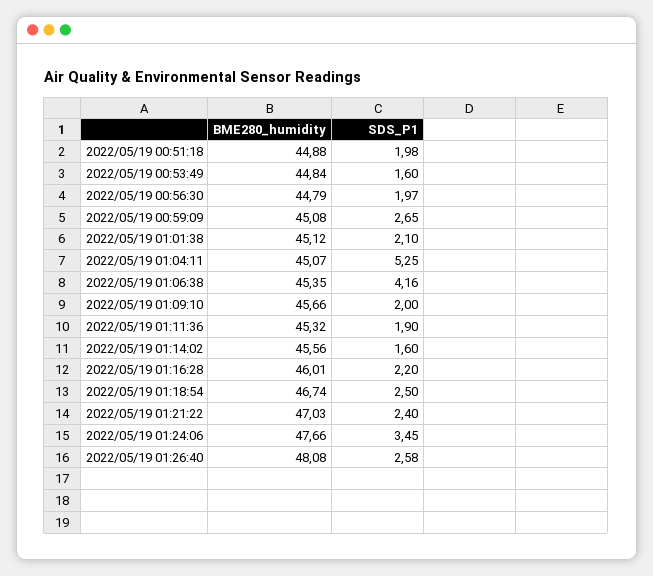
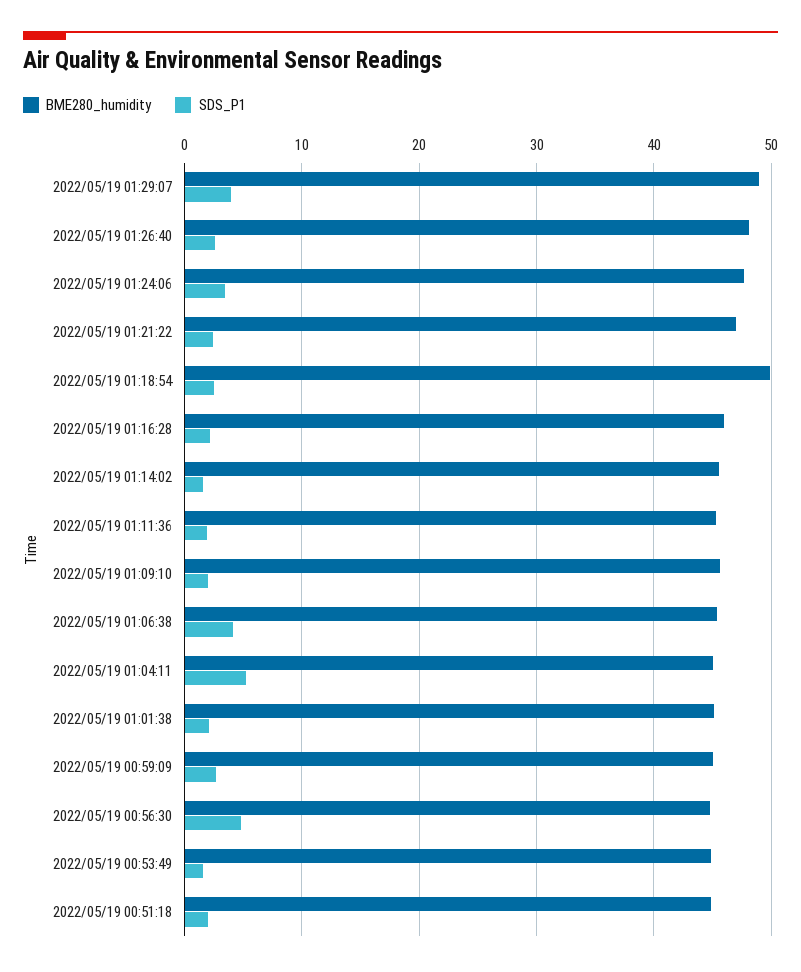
SDS_P1, 2022/05/19 00:56:30: 1.97 -> 5
BME280_humidity, 2022/05/19 01:18:54: 46.74 -> 50
BME280_humidity, 2022/05/19 01:29:07: none -> 49
SDS_P1, 2022/05/19 01:29:07: none -> 4

